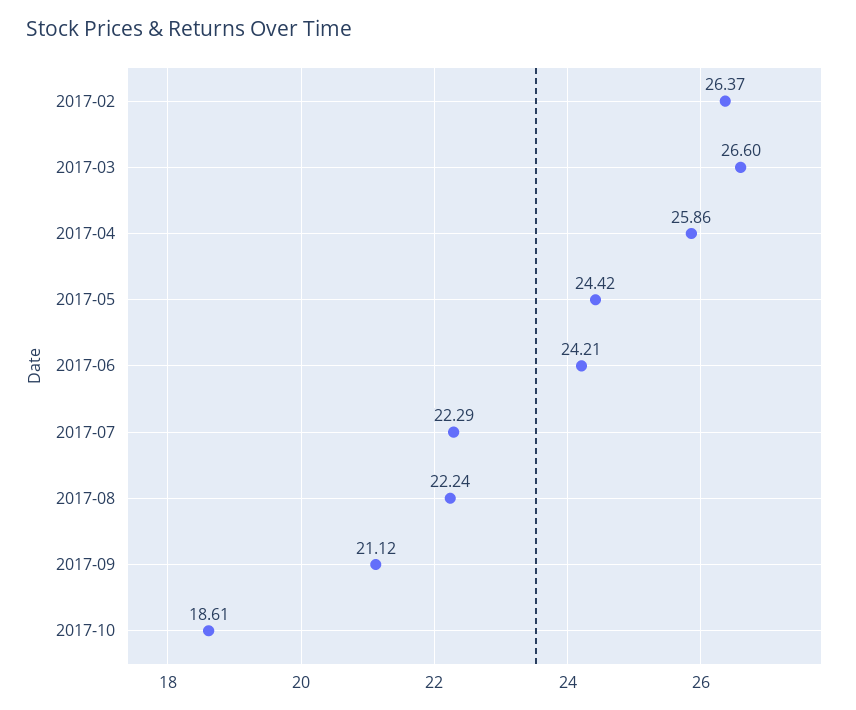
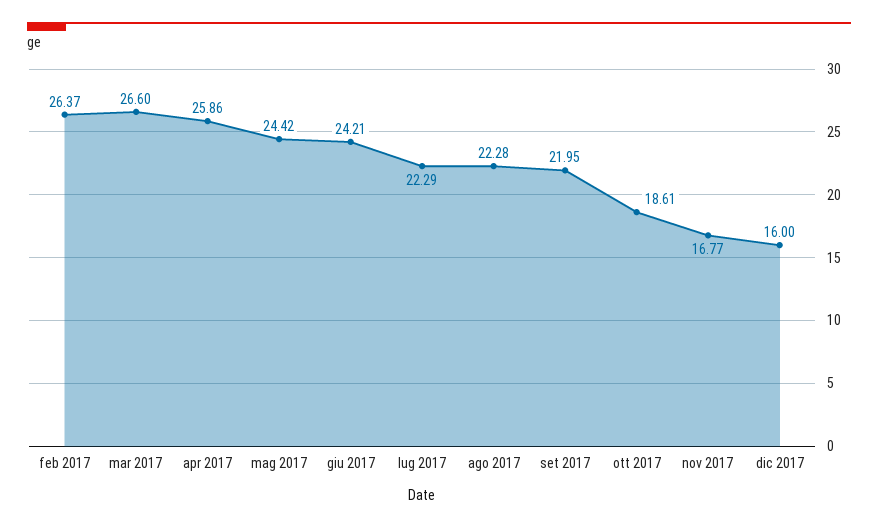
2017-08: 22.24 -> 22.28
2017-09: 21.12 -> 21.95
nov 2017: none -> 16.77
dic 2017: none -> 16

